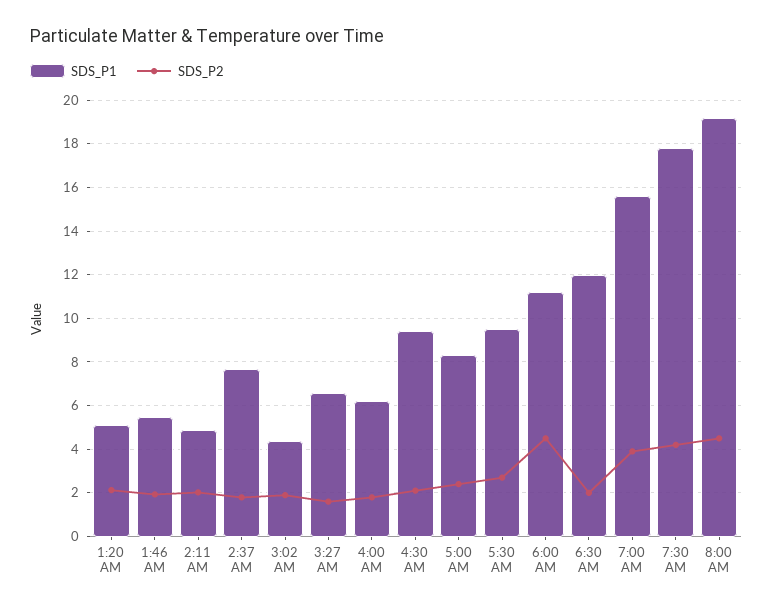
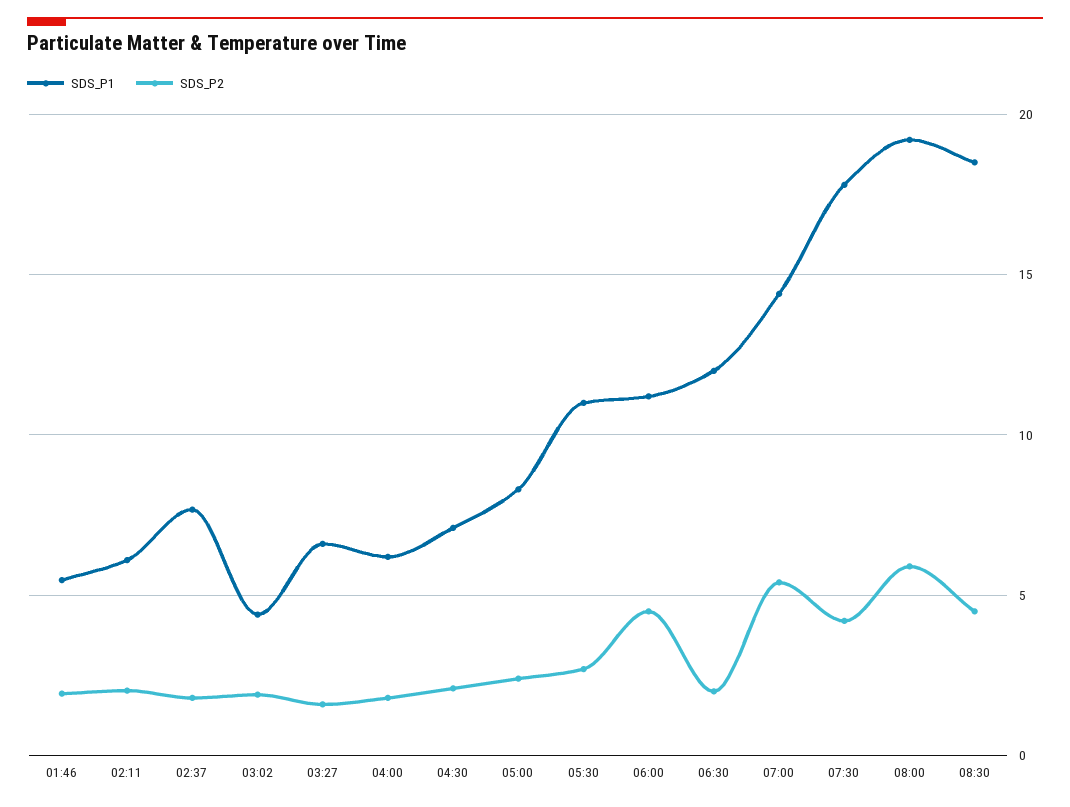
SDS_P1, 1:20 AM: 5 -> none
SDS_P2, 1:20 AM: 2 -> none
SDS_P1, 2:11 AM: 5 -> 6
SDS_P1, 4:30 AM: 9.5 -> 7
SDS_P1, 5:30 AM: 9.5 -> 11
SDS_P1, 7:00 AM: 15.5 -> 14.5
SDS_P2, 7:00 AM: 4 -> 5.5
SDS_P2, 8:00 AM: 4.5 -> 6
SDS_P1, 08:30: none -> 18.5
SDS_P2, 08:30: none -> 4.5

